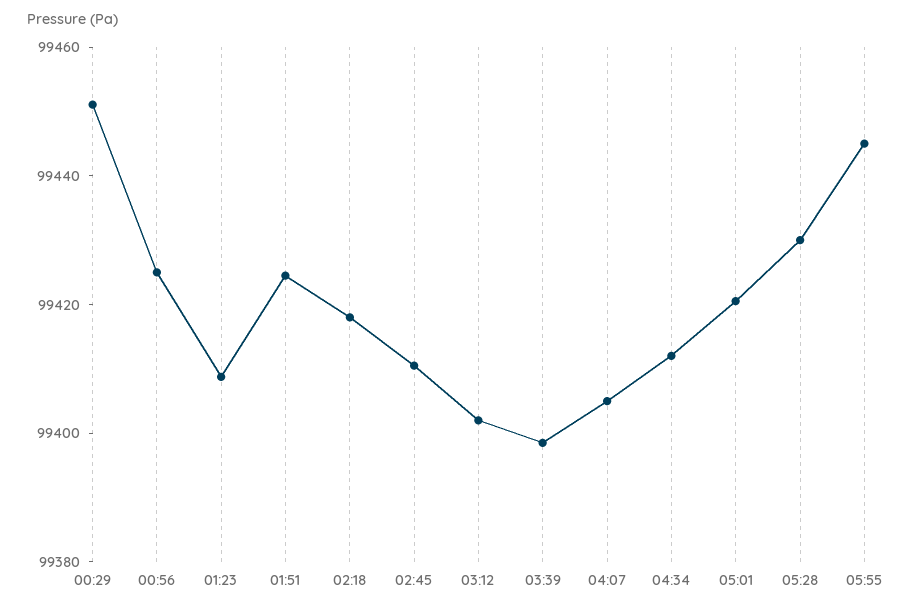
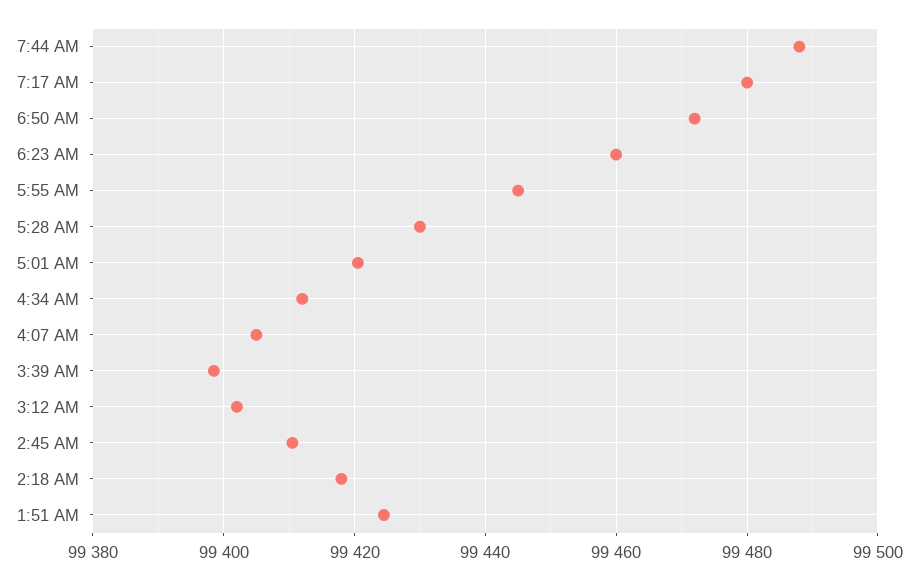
00:29: 99450 -> none
00:56: 99425 -> none
01:23: 99410 -> none
7:44 AM: none -> 99488
7:17 AM: none -> 99480
6:50 AM: none -> 99472
6:23 AM: none -> 99460

